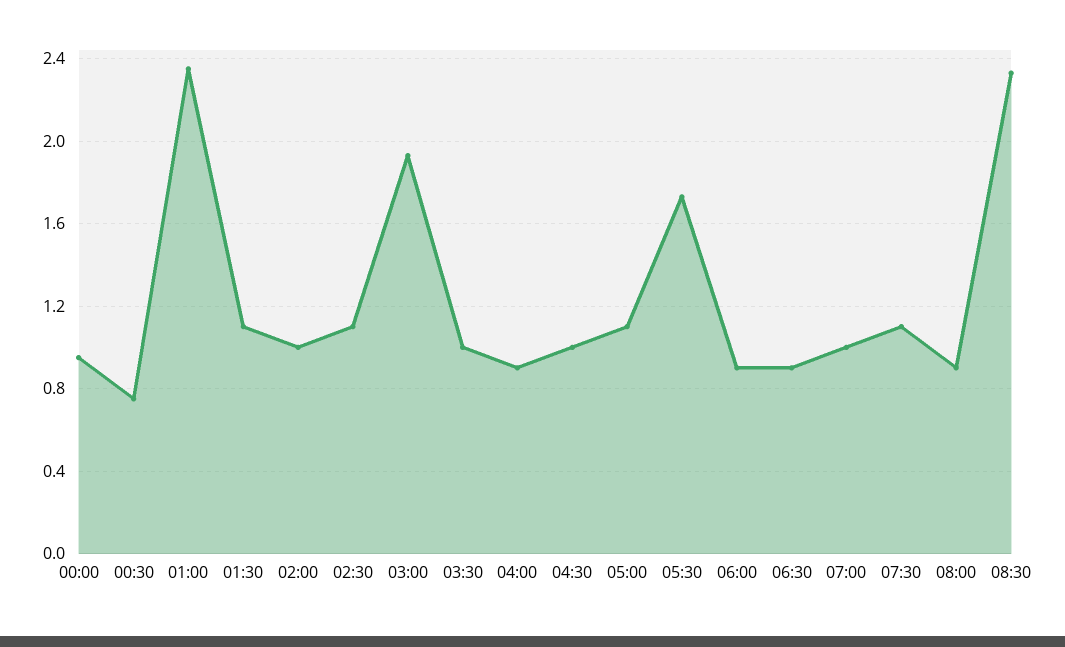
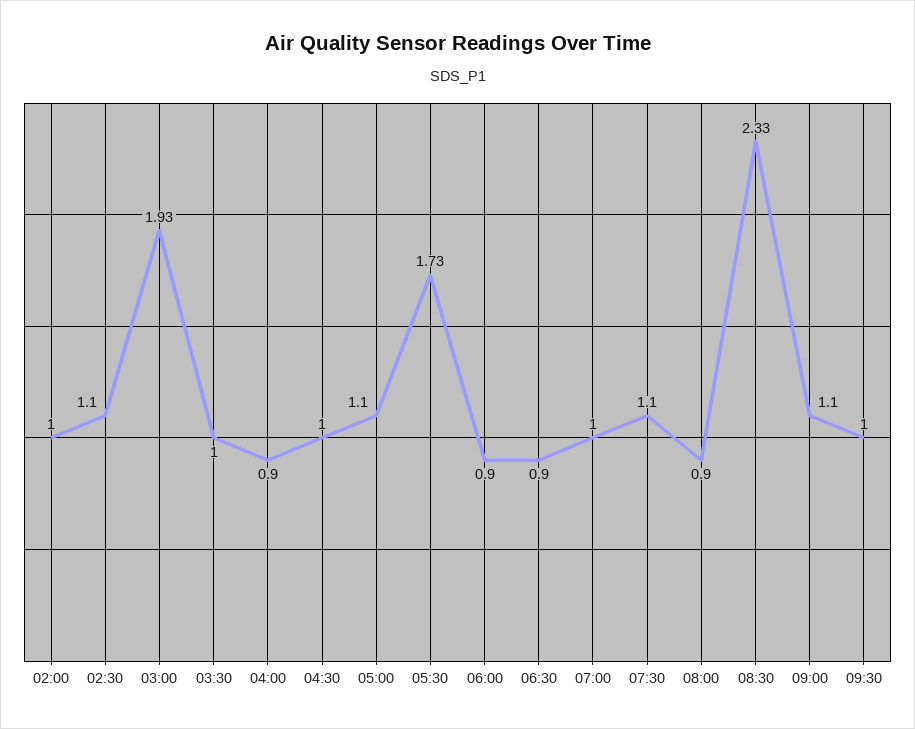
00:00: 0.95 -> none
00:30: 0.75 -> none
01:00: 2.35 -> none
01:30: 1.1 -> none
09:00: none -> 1.1
09:30: none -> 1

